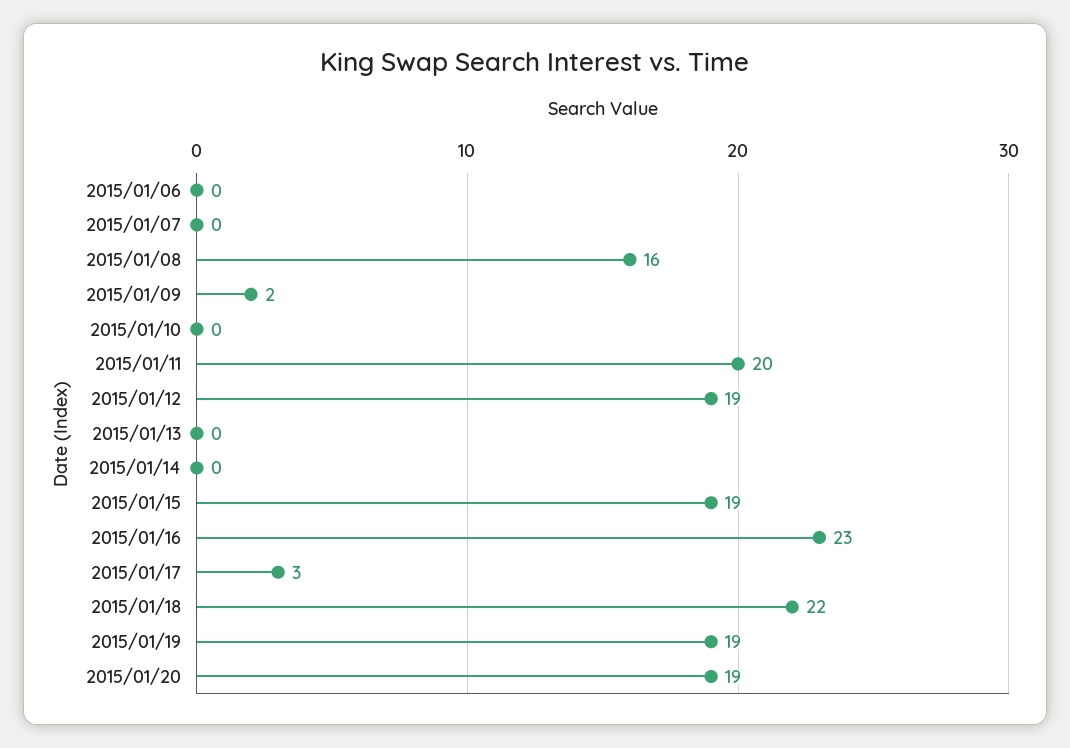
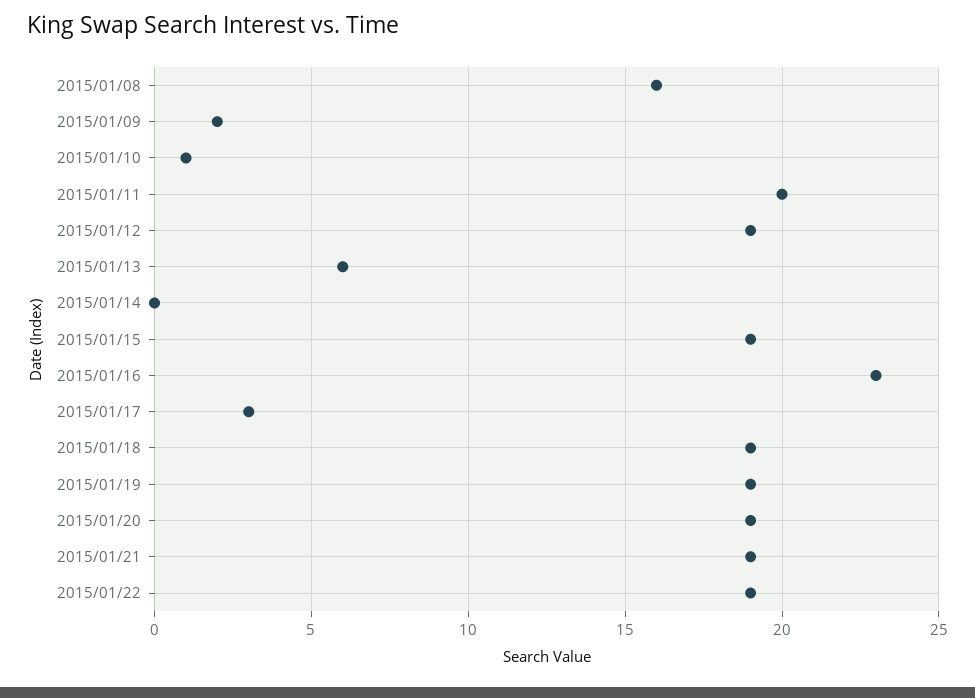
2015/01/06: 0 -> none
2015/01/07: 0 -> none
2015/01/10: 0 -> 1
2015/01/13: 0 -> 6
2015/01/18: 22 -> 19
2015/01/21: none -> 19
2015/01/22: none -> 19

